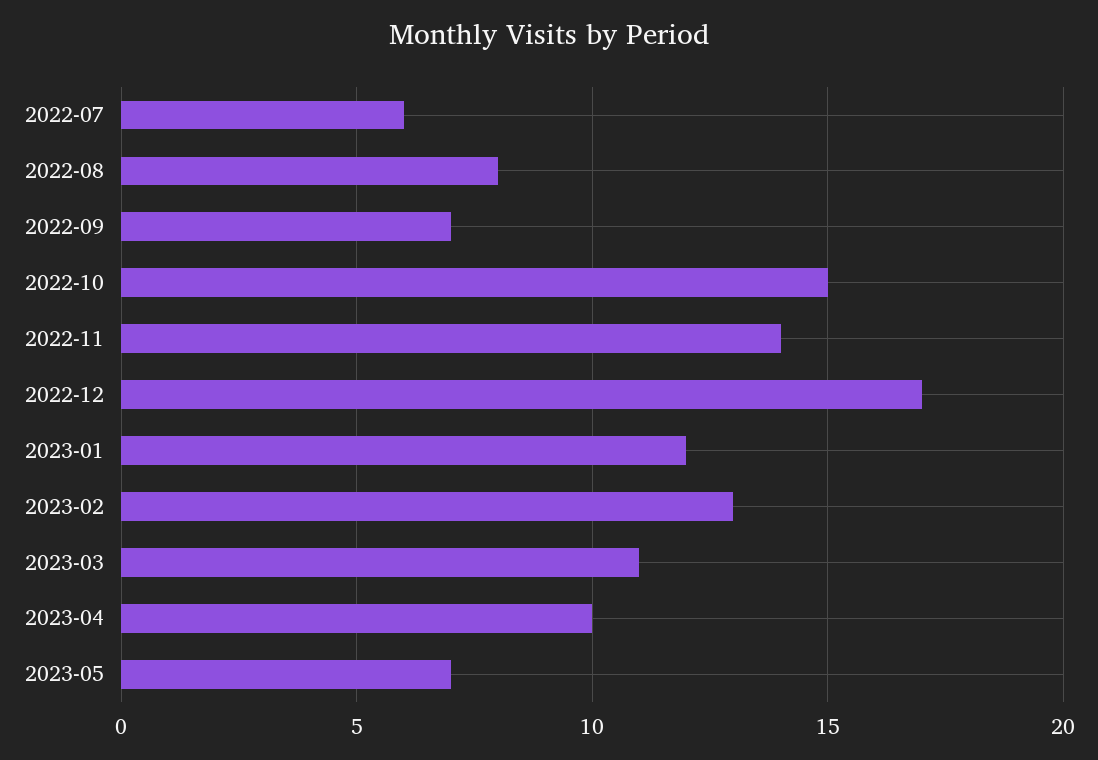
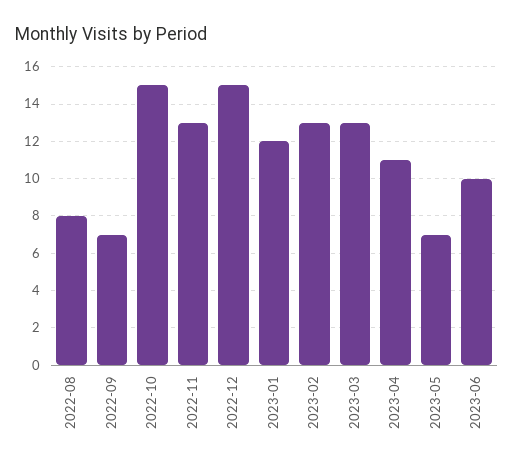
2022-07: 6 -> none
2022-11: 14 -> 13
2022-12: 17 -> 15
2023-03: 11 -> 13
2023-04: 10 -> 11
2023-06: none -> 10

